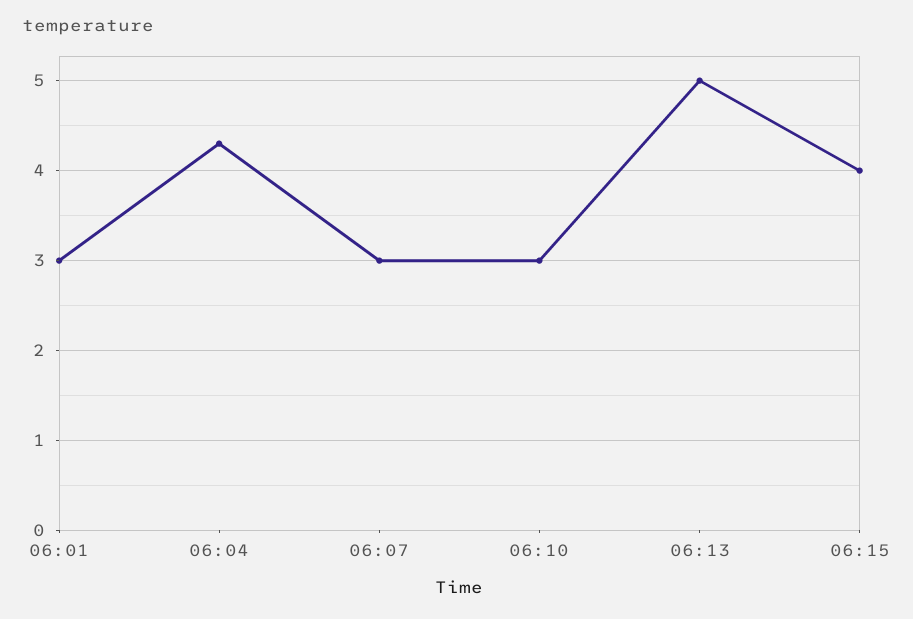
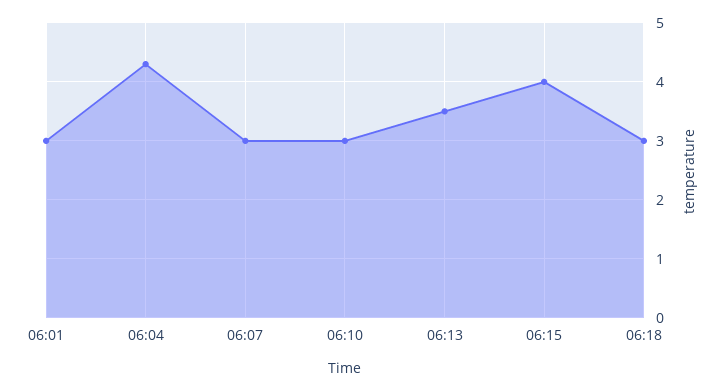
06:13: 5 -> 3.5
06:18: none -> 3

